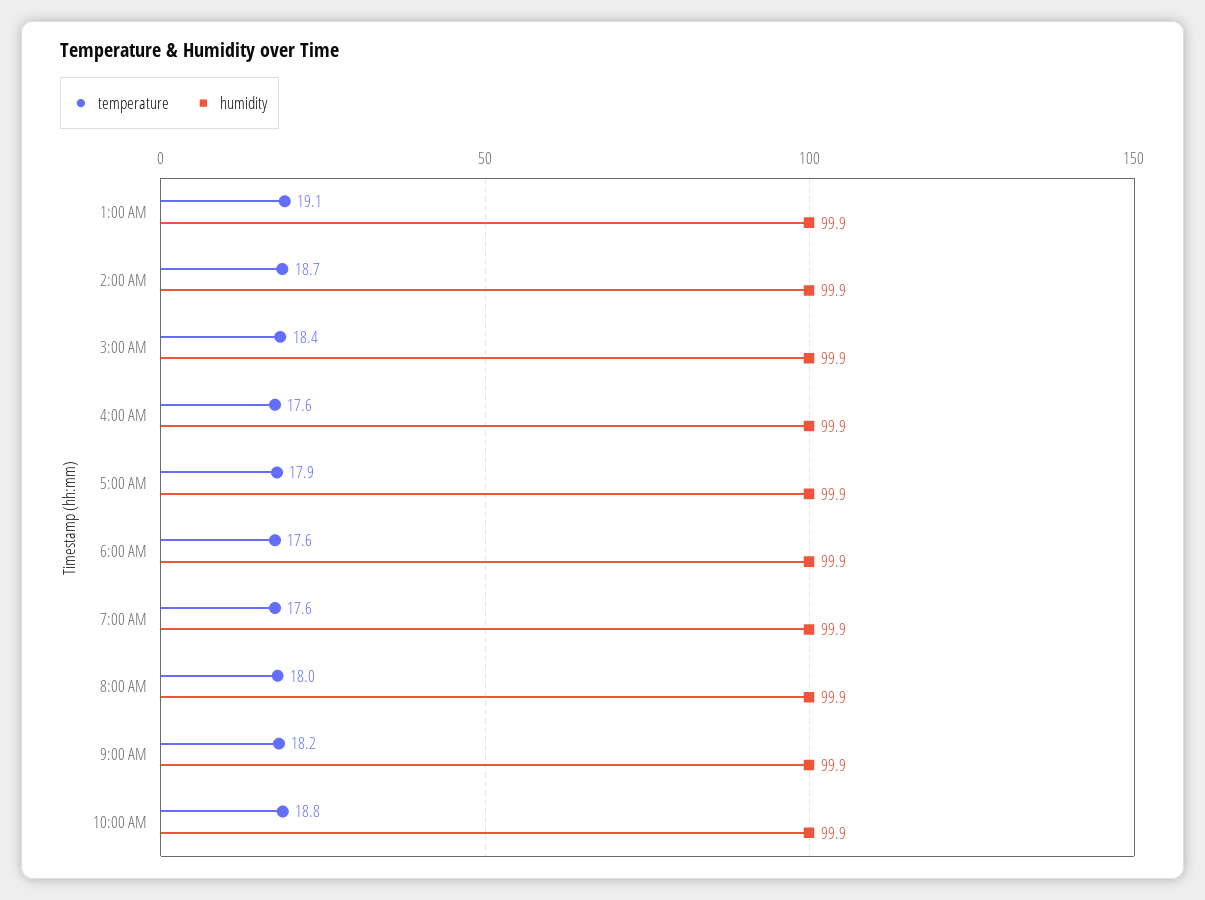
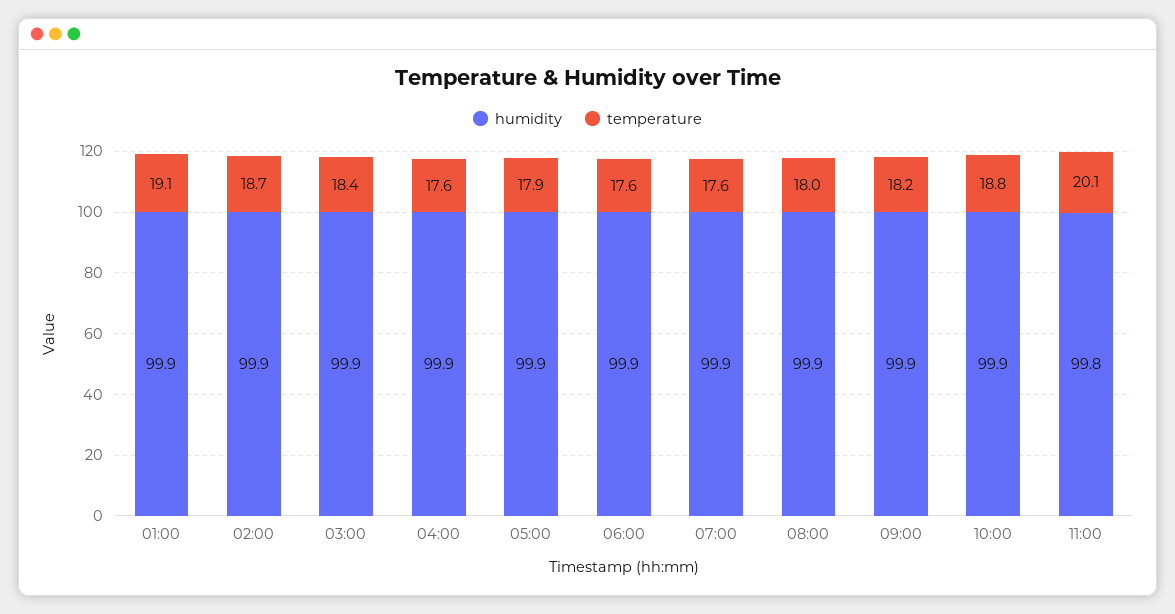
humidity, 11:00: none -> 99.8
temperature, 11:00: none -> 20.1

